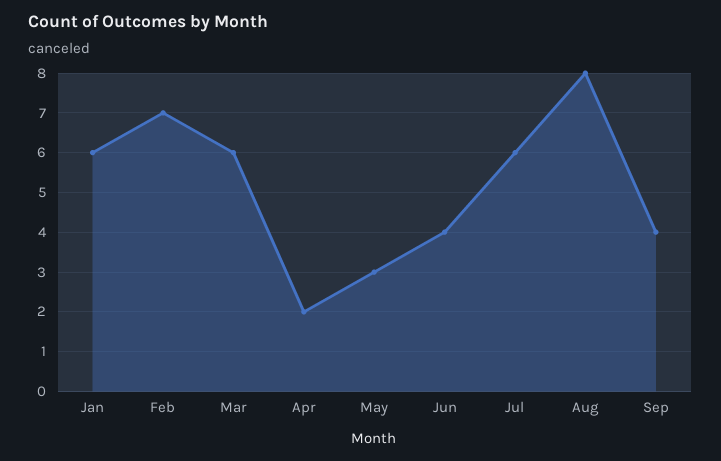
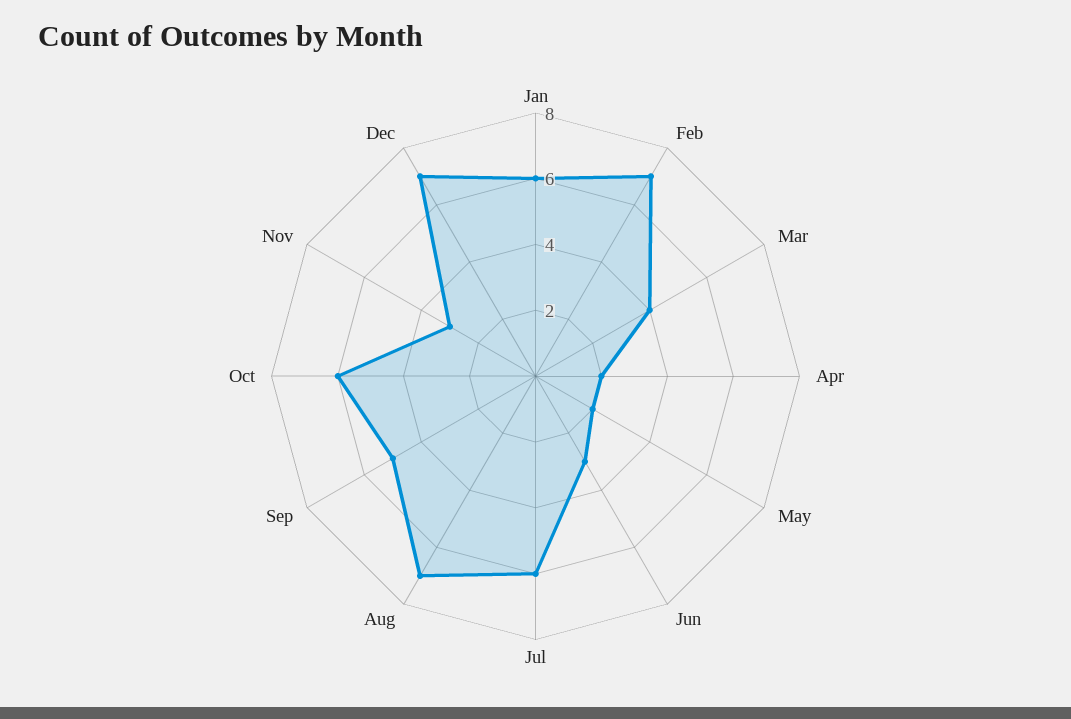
Mar: 6 -> 4
May: 3 -> 2
Jun: 4 -> 3
Aug: 8 -> 7
Sep: 4 -> 5
Oct: none -> 6
Nov: none -> 3
Dec: none -> 7

